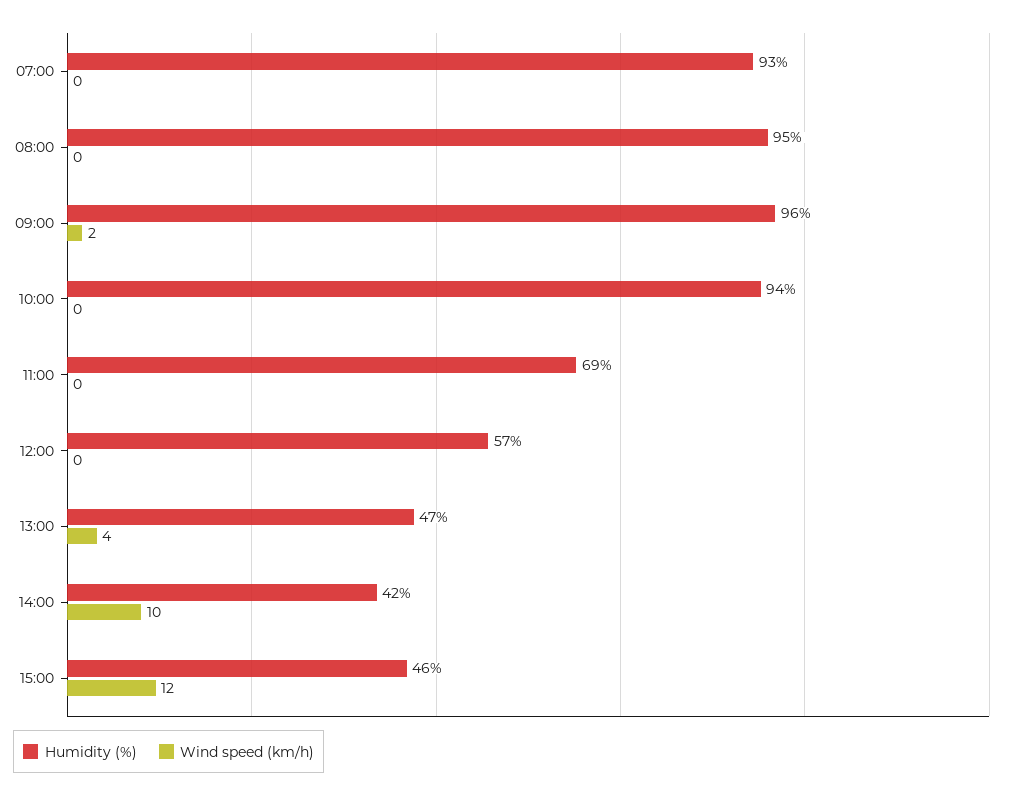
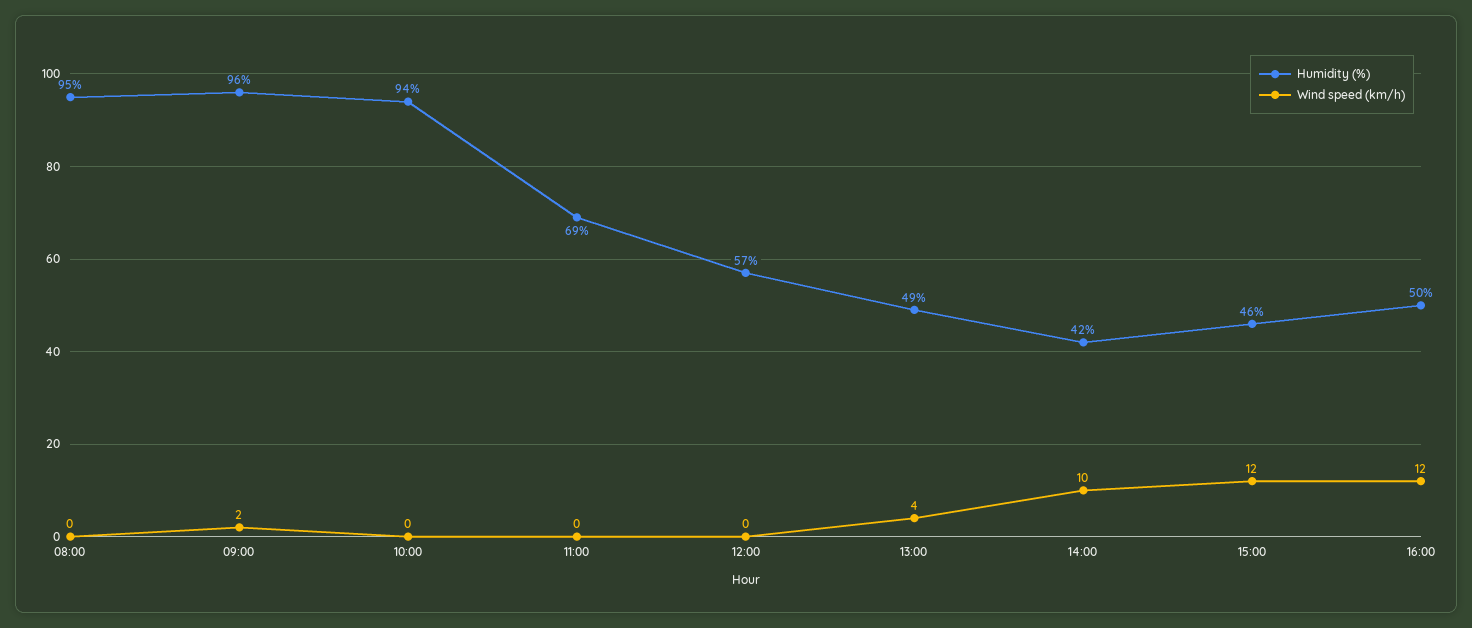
Humidity (%), 07:00: 93 -> none
Wind speed (km/h), 07:00: 0 -> none
Humidity (%), 13:00: 47 -> 49
Humidity (%), 16:00: none -> 50
Wind speed (km/h), 16:00: none -> 12

